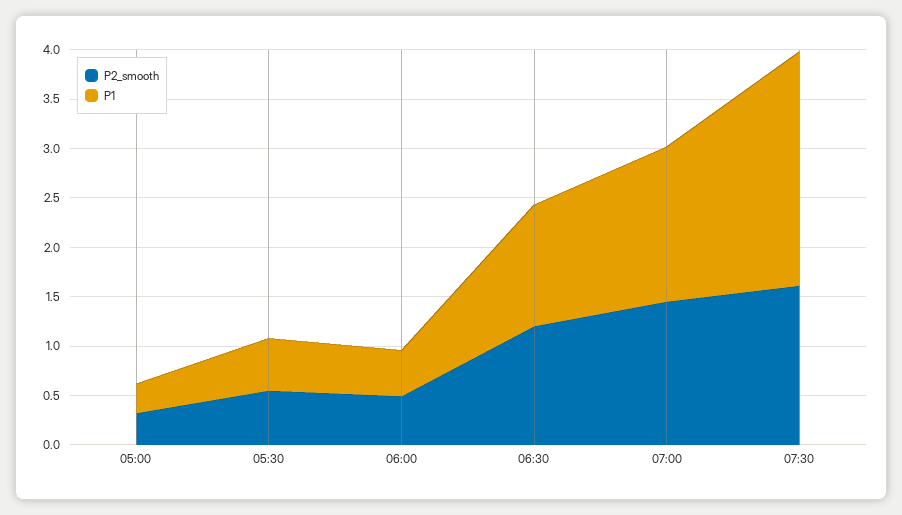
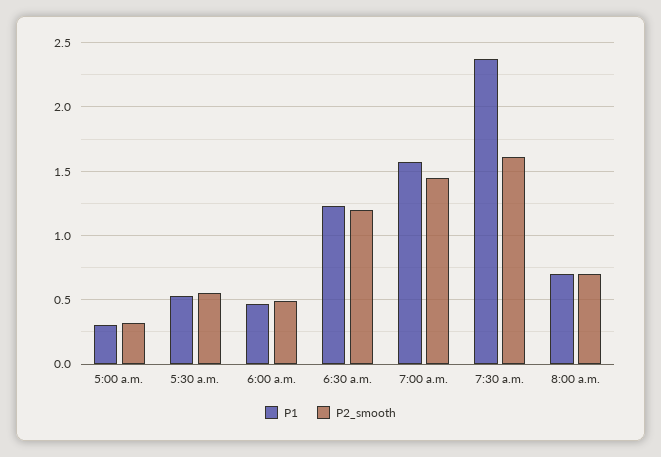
P1, 8:00 a.m.: none -> 0.7
P2_smooth, 8:00 a.m.: none -> 0.7

